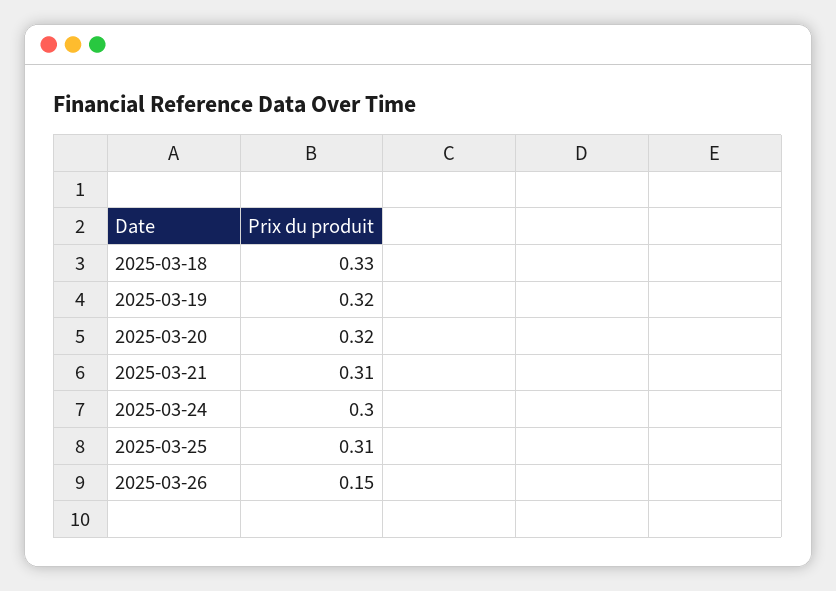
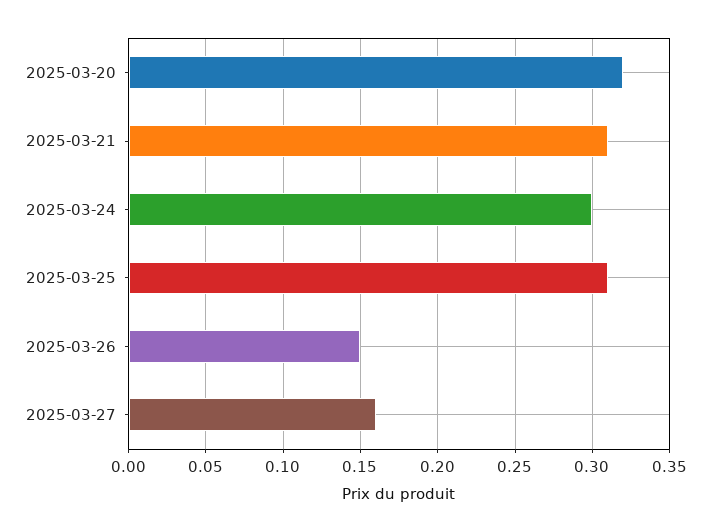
2025-03-18: 0.33 -> none
2025-03-19: 0.32 -> none
2025-03-27: none -> 0.16

